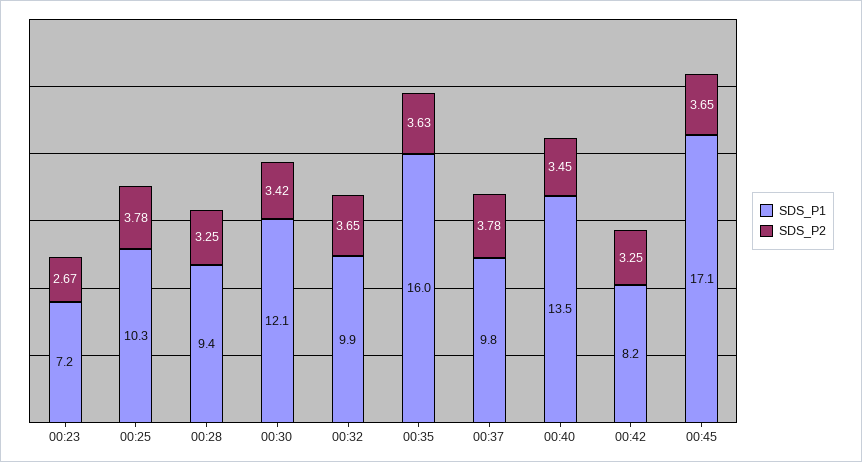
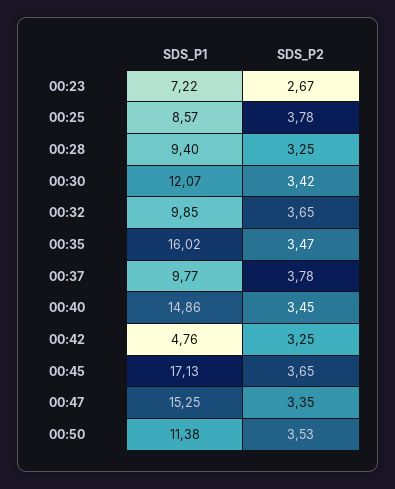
SDS_P1, 00:25: 10.3 -> 8.57
SDS_P2, 00:35: 3.63 -> 3.47
SDS_P1, 00:40: 13.5 -> 14.86
SDS_P1, 00:42: 8.2 -> 4.76
SDS_P1, 00:47: none -> 15.25
SDS_P2, 00:47: none -> 3.35
SDS_P1, 00:50: none -> 11.38
SDS_P2, 00:50: none -> 3.53

